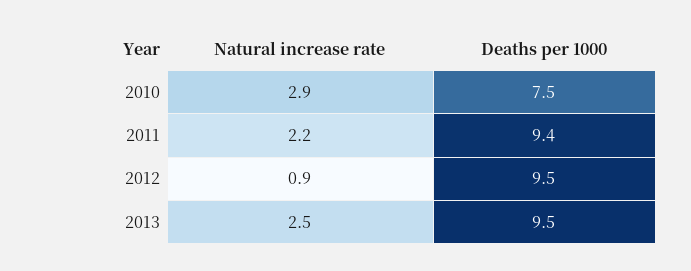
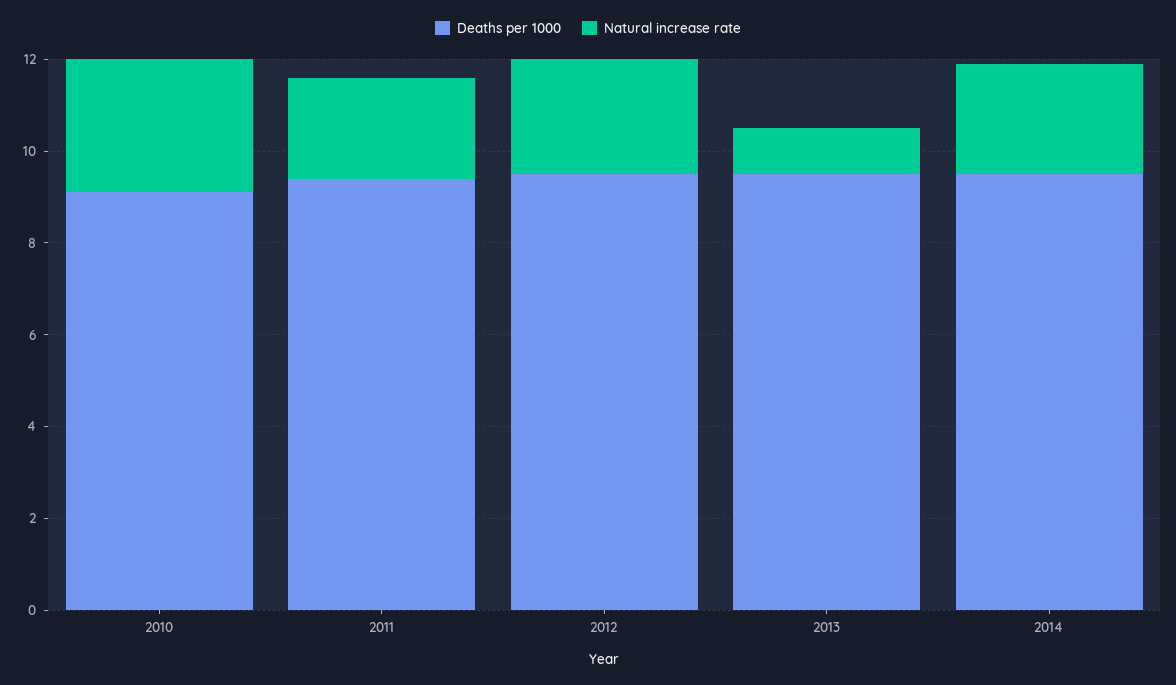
Deaths per 1000, 2010: 7.5 -> 9
Natural increase rate, 2012: 0.9 -> 2.5
Natural increase rate, 2013: 2.5 -> 1
Deaths per 1000, 2014: none -> 9.5
Natural increase rate, 2014: none -> 2.5

